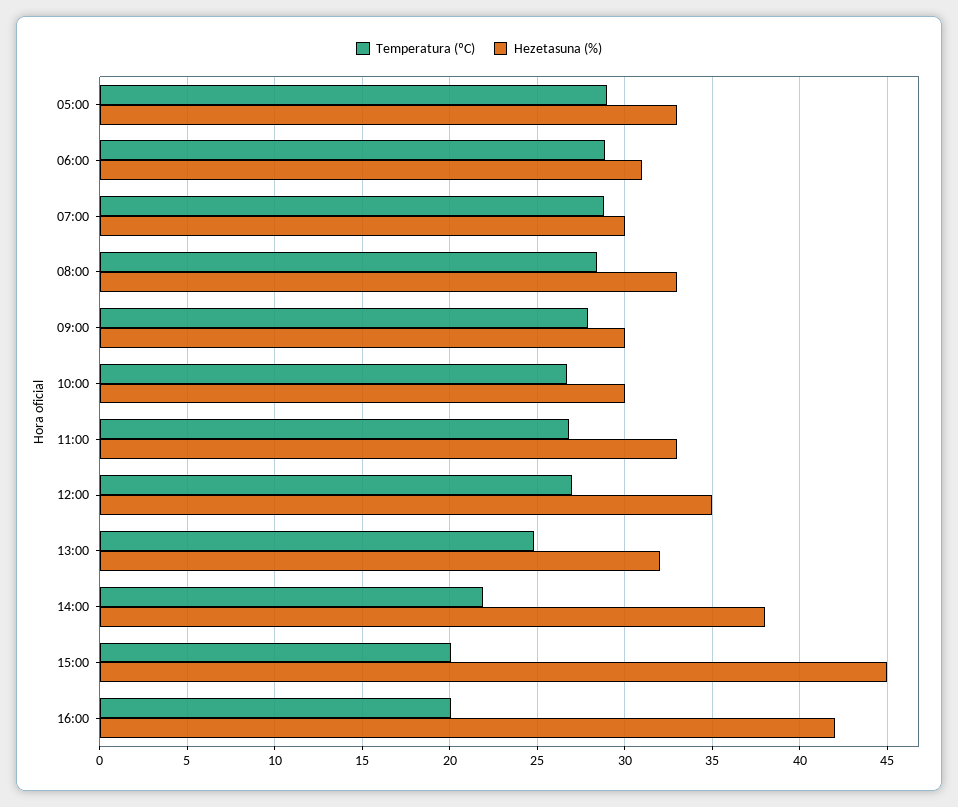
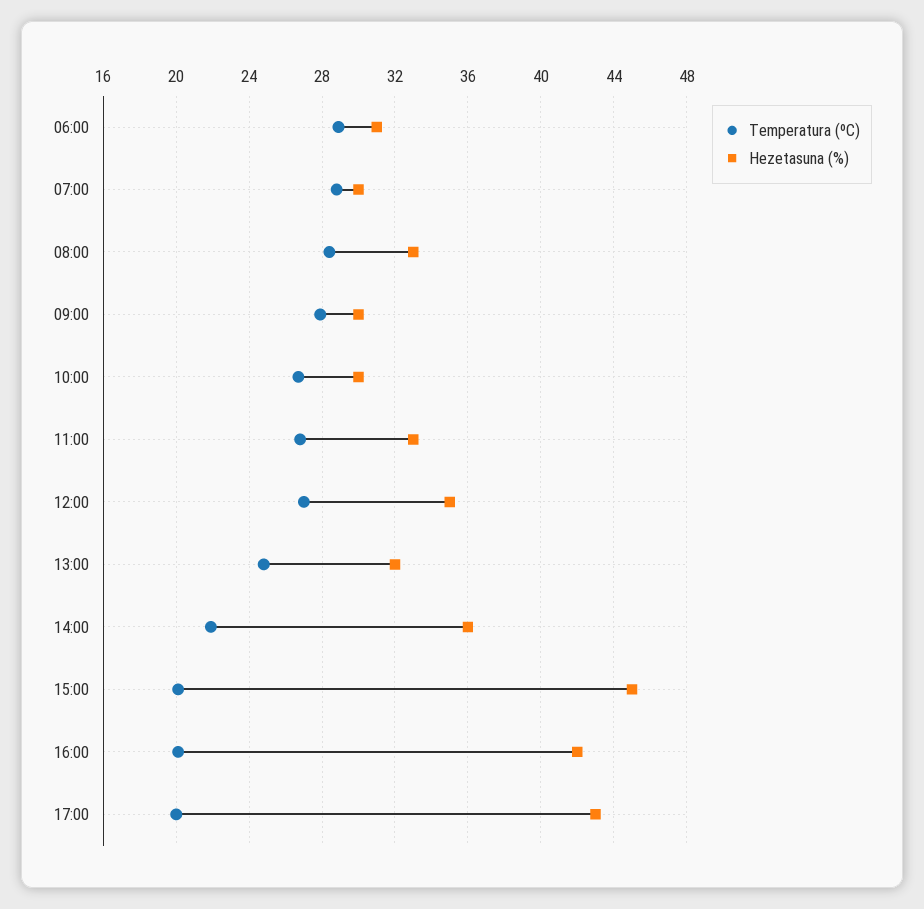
Temperatura (ºC), 05:00: 29 -> none
Hezetasuna (%), 05:00: 33 -> none
Hezetasuna (%), 14:00: 38 -> 36
Temperatura (ºC), 17:00: none -> 20
Hezetasuna (%), 17:00: none -> 43

